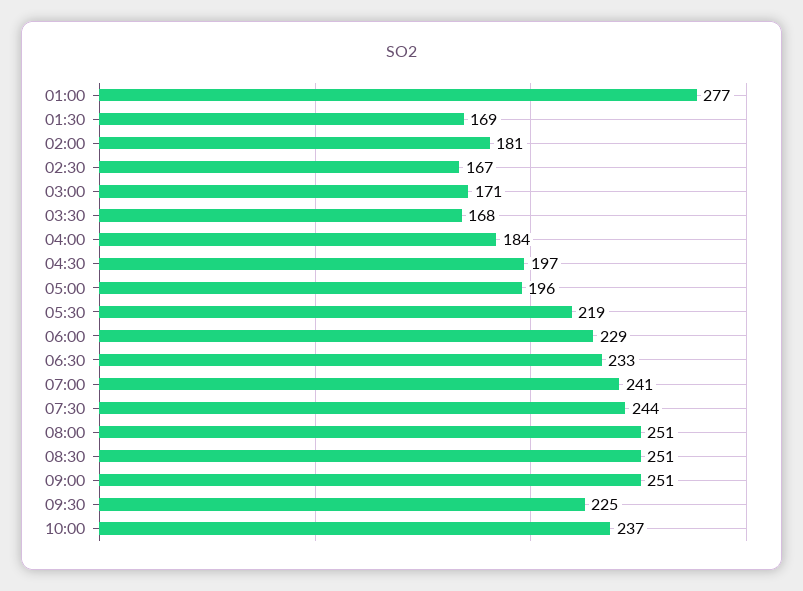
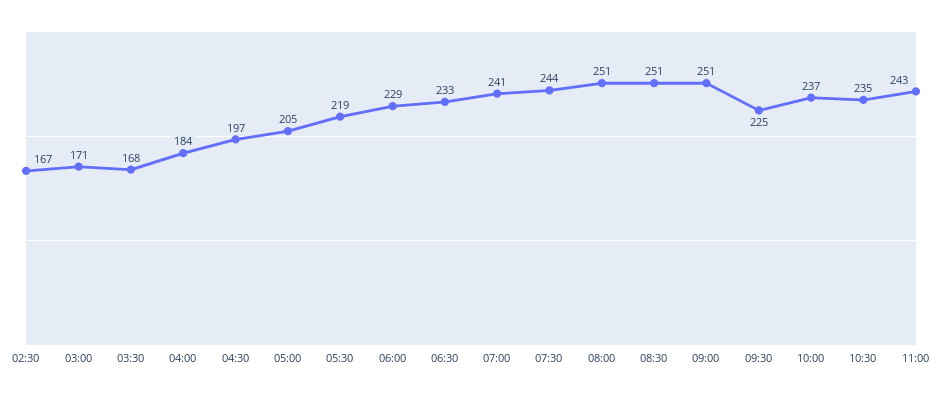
01:00: 277 -> none
01:30: 169 -> none
02:00: 181 -> none
05:00: 196 -> 205
10:30: none -> 235
11:00: none -> 243

